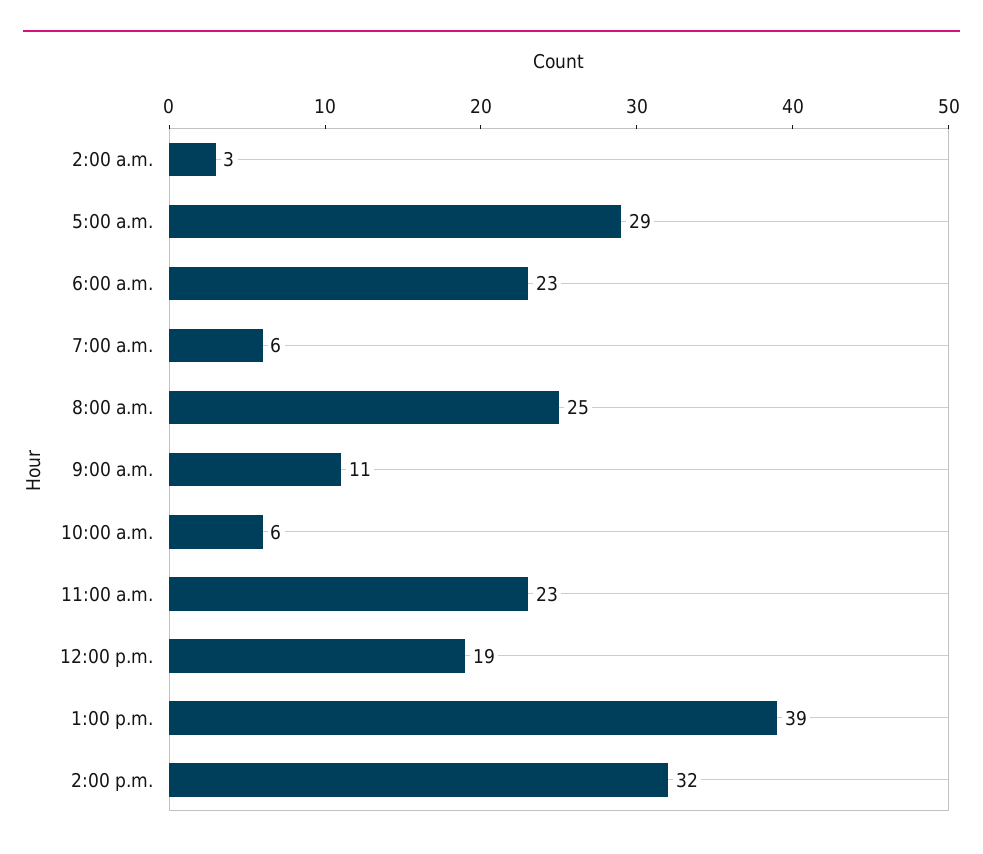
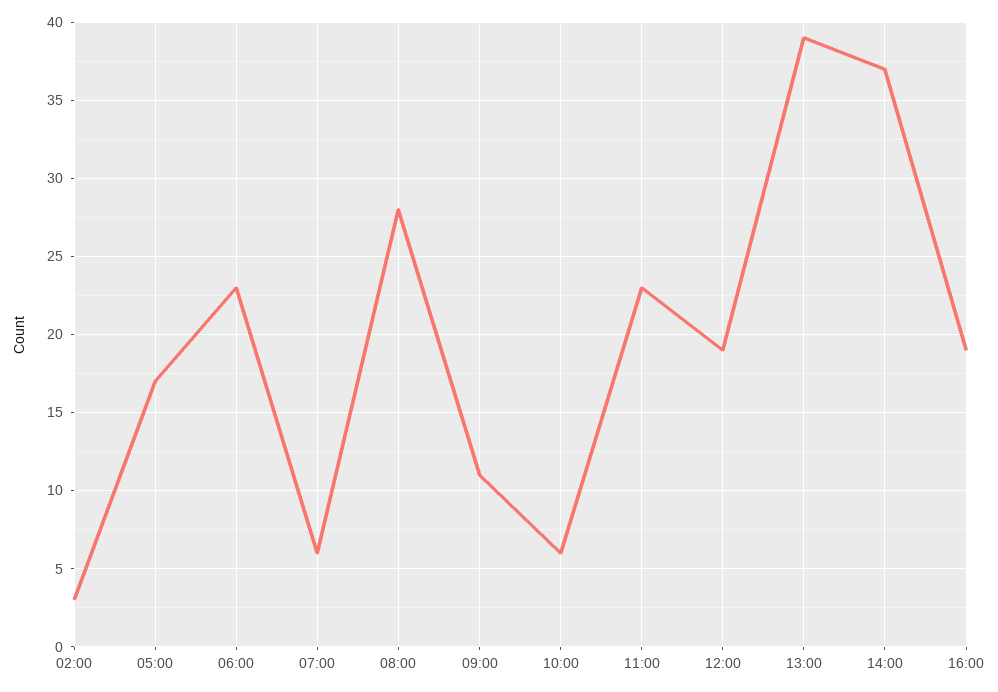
5:00 a.m.: 29 -> 17
8:00 a.m.: 25 -> 28
2:00 p.m.: 32 -> 37
16:00: none -> 19

